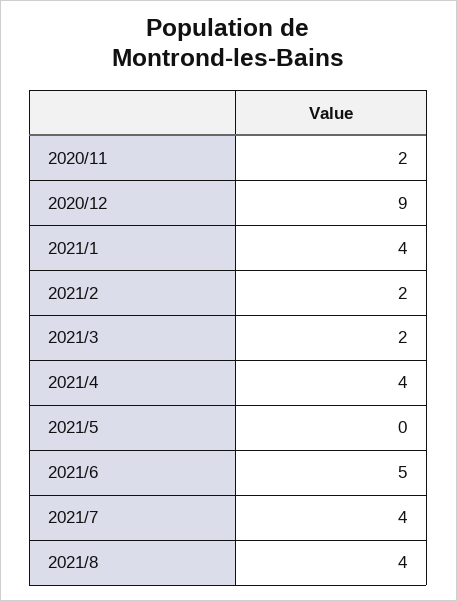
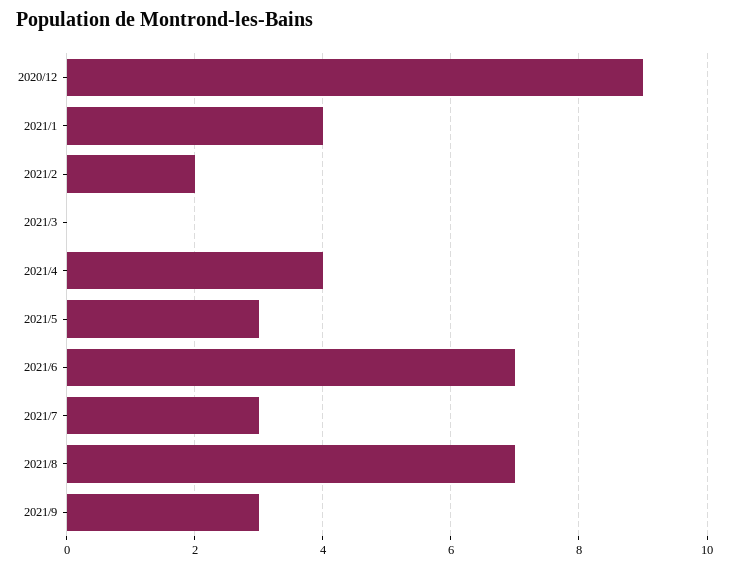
2020/11: 2 -> none
2021/3: 2 -> 0
2021/5: 0 -> 3
2021/6: 5 -> 7
2021/7: 4 -> 3
2021/8: 4 -> 7
2021/9: none -> 3

